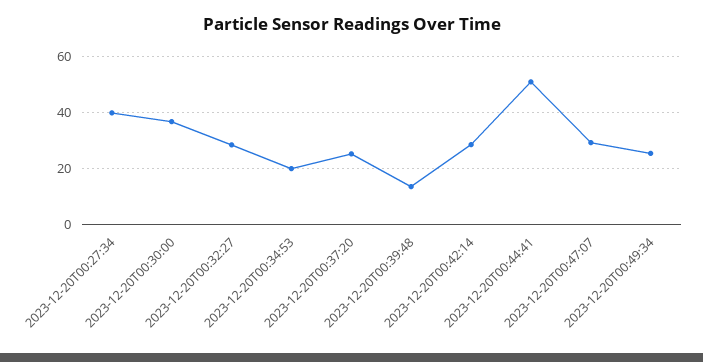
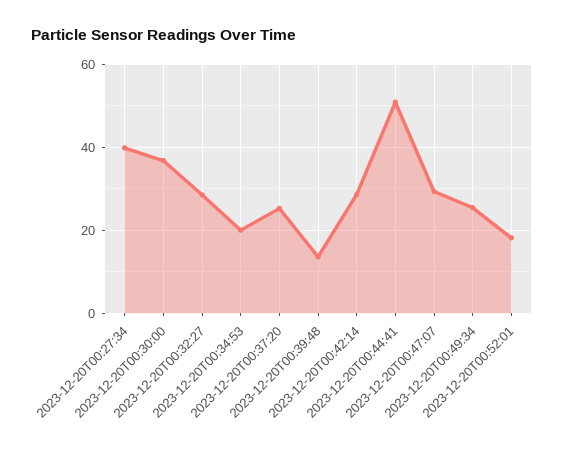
2023-12-20T00:52:01: none -> 18

